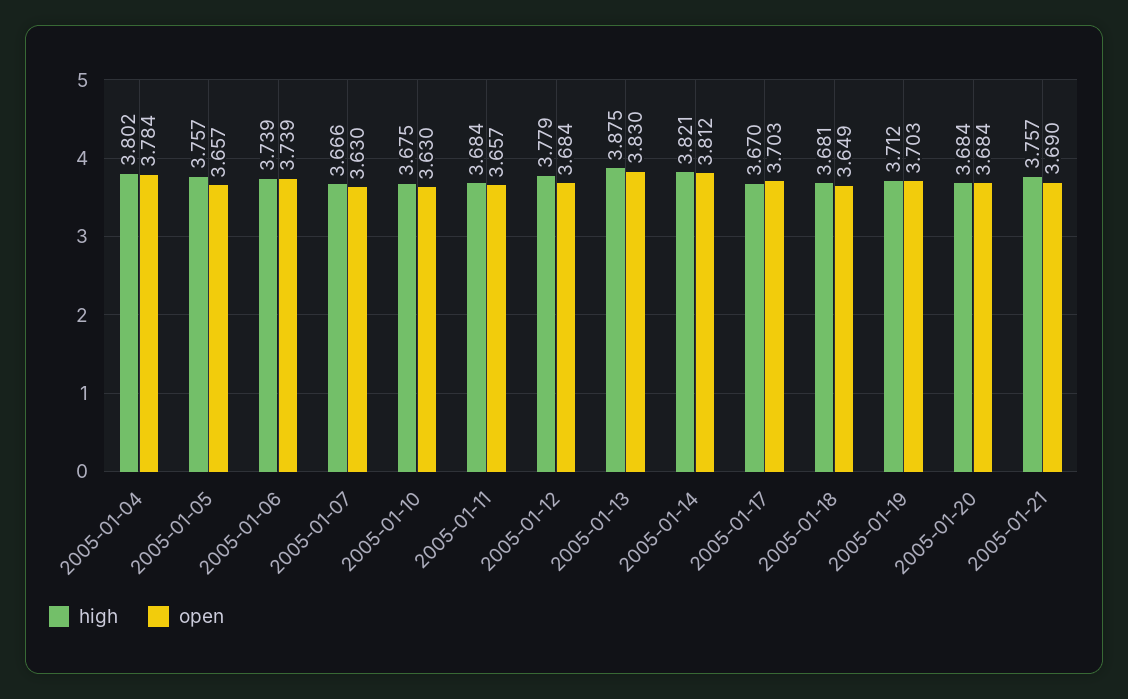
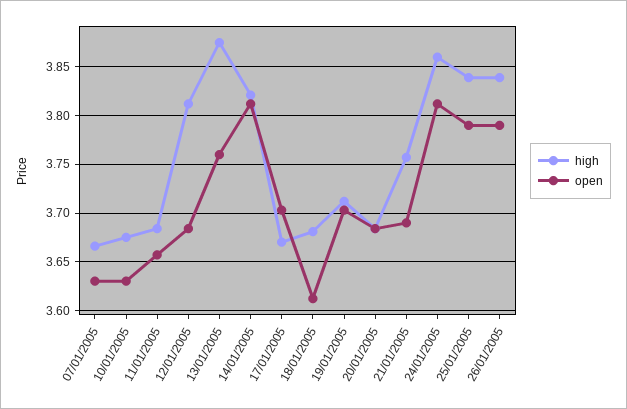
high, 2005-01-04: 3.802 -> none
open, 2005-01-04: 3.784 -> none
high, 2005-01-05: 3.757 -> none
open, 2005-01-05: 3.657 -> none
high, 2005-01-06: 3.739 -> none
open, 2005-01-06: 3.739 -> none
high, 2005-01-12: 3.779 -> 3.81
open, 2005-01-13: 3.83 -> 3.76
open, 2005-01-18: 3.649 -> 3.61
high, 24/01/2005: none -> 3.86
open, 24/01/2005: none -> 3.81
high, 25/01/2005: none -> 3.84
open, 25/01/2005: none -> 3.79
high, 26/01/2005: none -> 3.84
open, 26/01/2005: none -> 3.79

